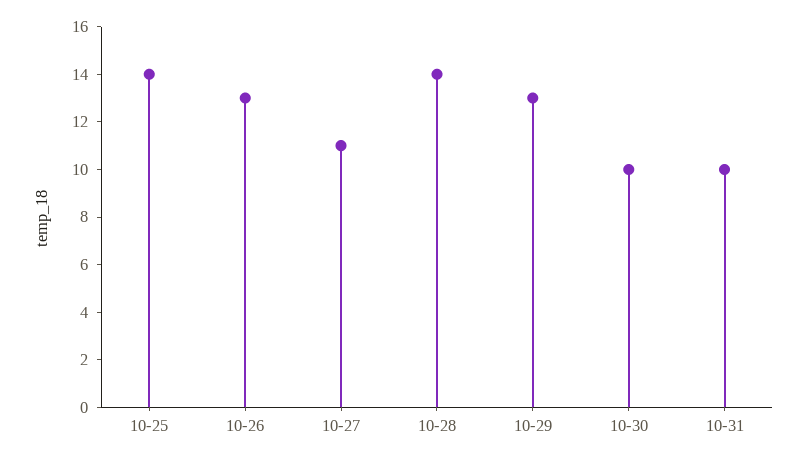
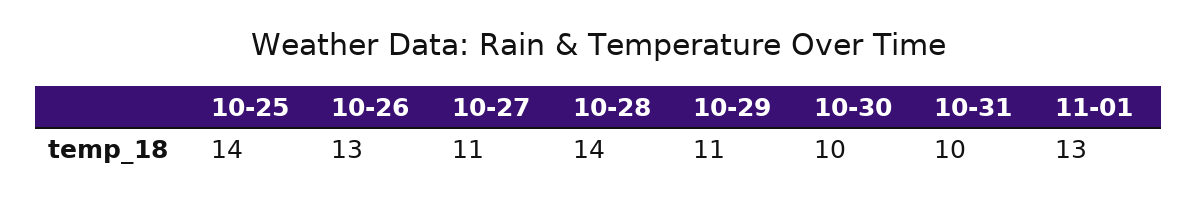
10-29: 13 -> 11
11-01: none -> 13

